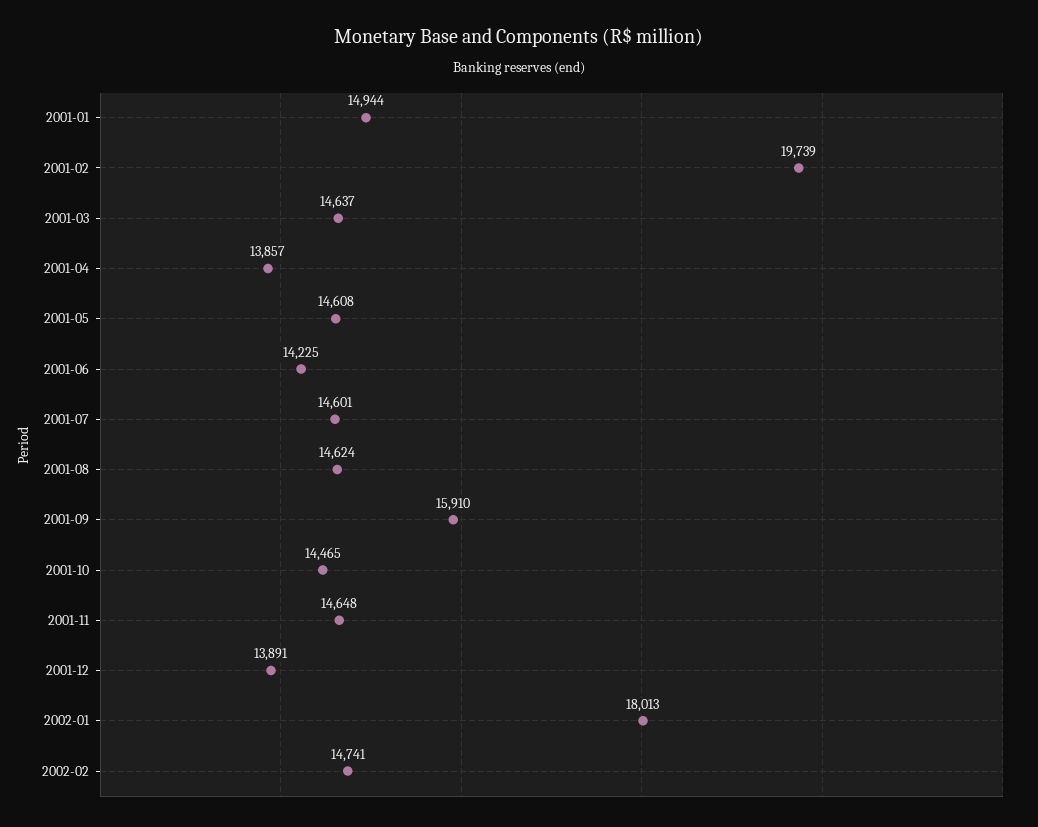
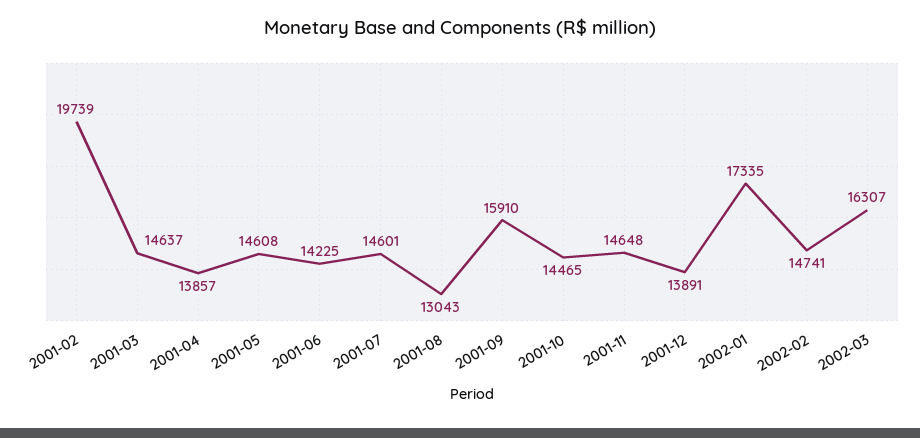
2001-01: 14944 -> none
2001-08: 14624 -> 13043
2002-01: 18013 -> 17335
2002-03: none -> 16307

